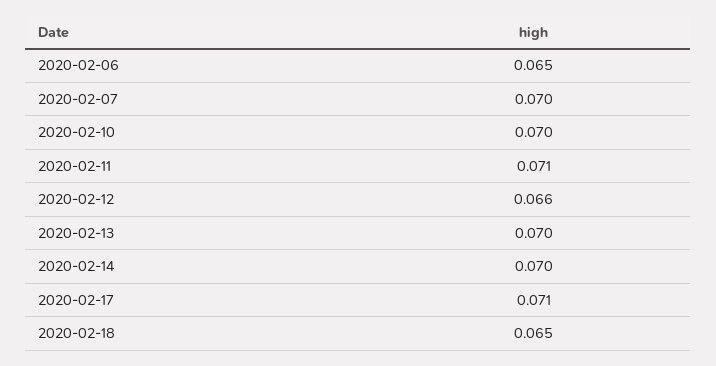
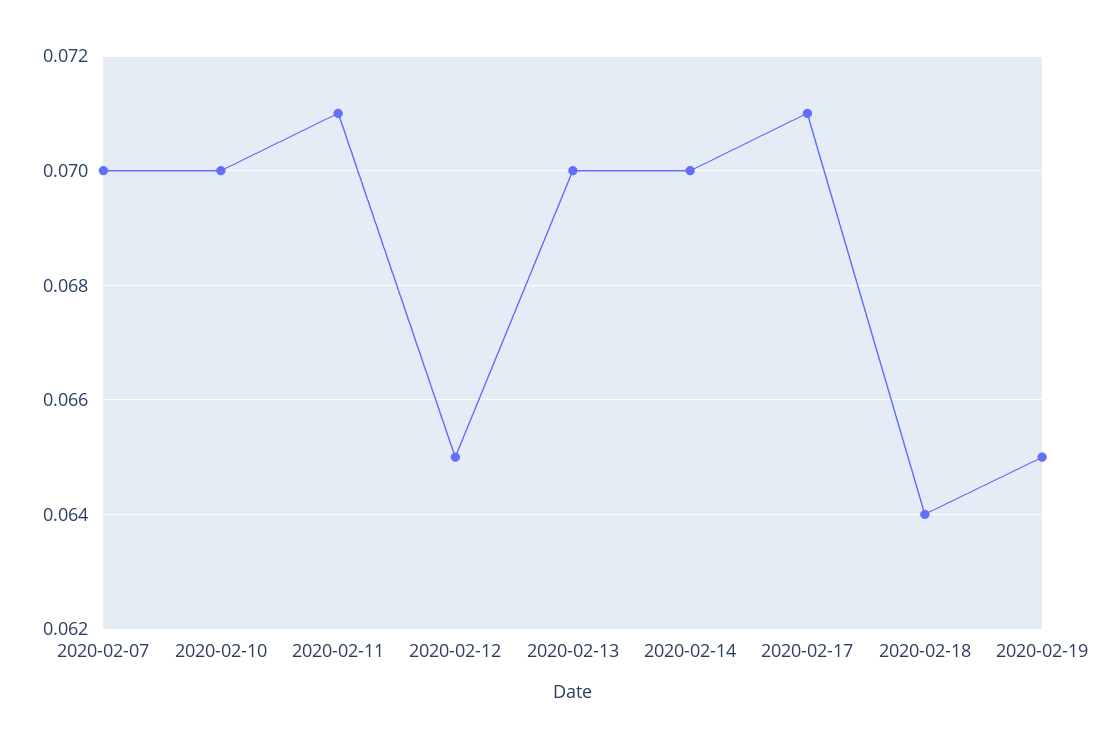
2020-02-06: 0.065 -> none
2020-02-12: 0.066 -> 0.065
2020-02-18: 0.065 -> 0.064
2020-02-19: none -> 0.065

